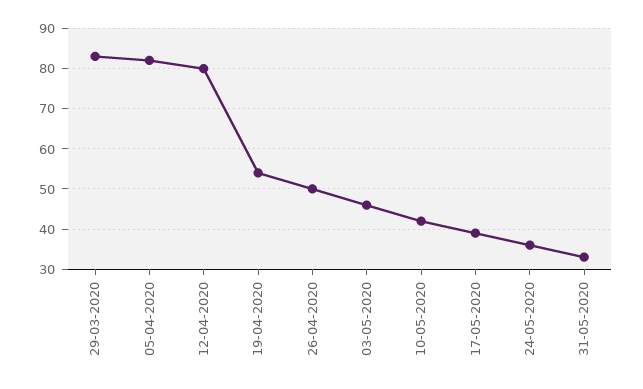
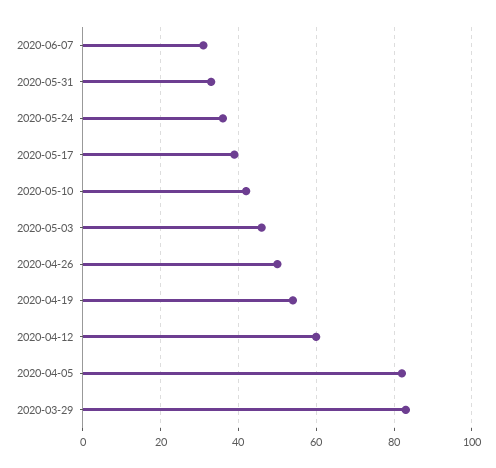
12-04-2020: 80 -> 60
2020-06-07: none -> 30

